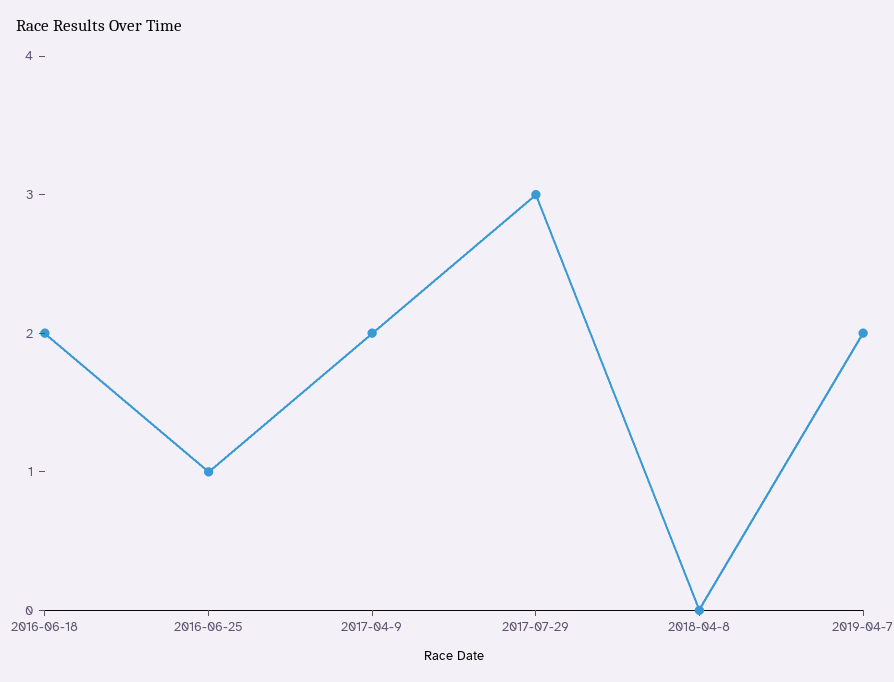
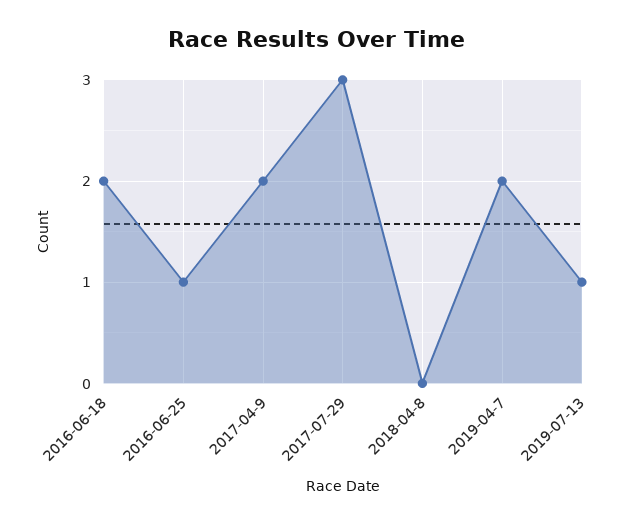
2019-07-13: none -> 1

